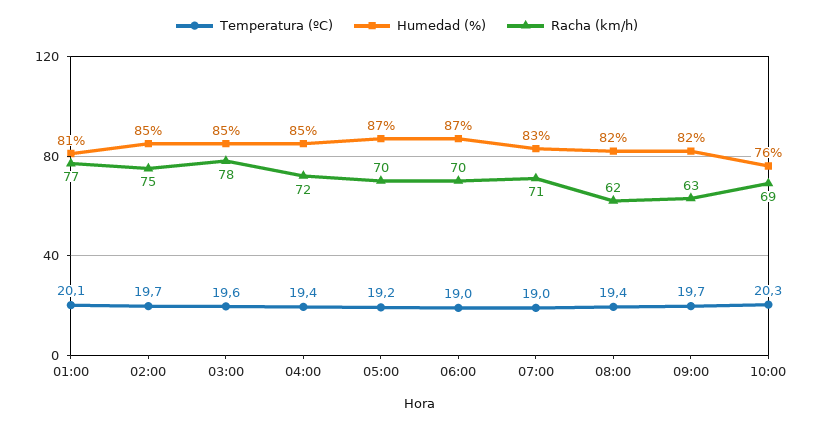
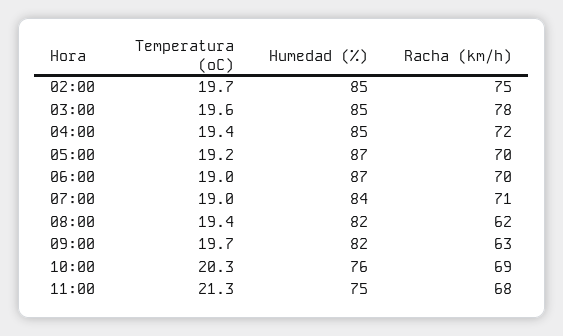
Temperatura (ºC), 01:00: 20.1 -> none
Humedad (%), 01:00: 81 -> none
Racha (km/h), 01:00: 77 -> none
Humedad (%), 07:00: 83 -> 84
Temperatura (ºC), 11:00: none -> 21.3
Humedad (%), 11:00: none -> 75
Racha (km/h), 11:00: none -> 68

